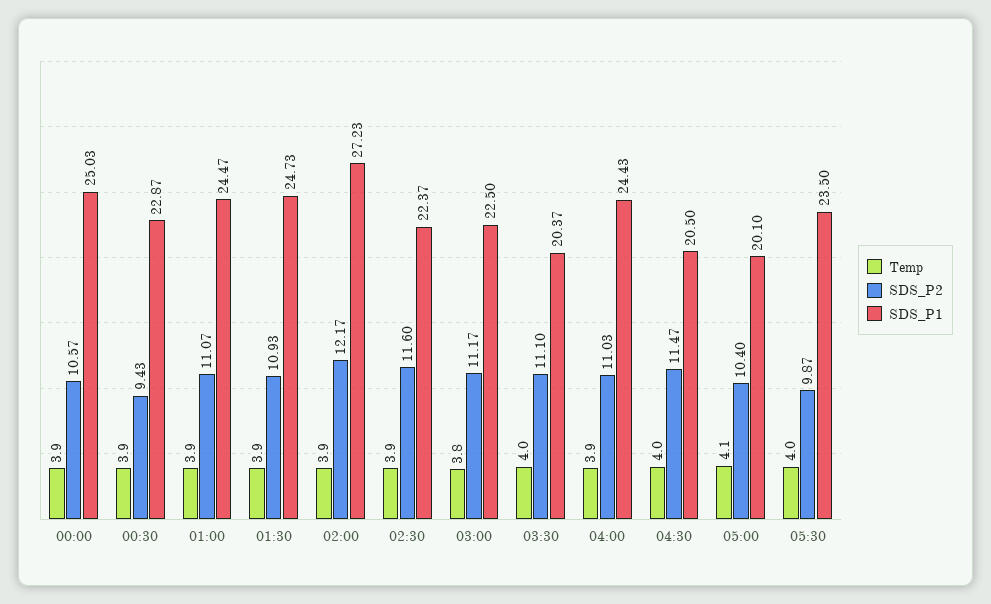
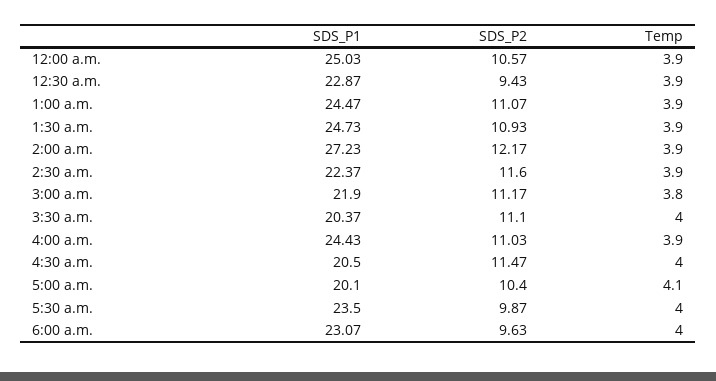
SDS_P1, 03:00: 22.5 -> 21.9
SDS_P1, 6:00 a.m.: none -> 23.07
SDS_P2, 6:00 a.m.: none -> 9.63
Temp, 6:00 a.m.: none -> 4

